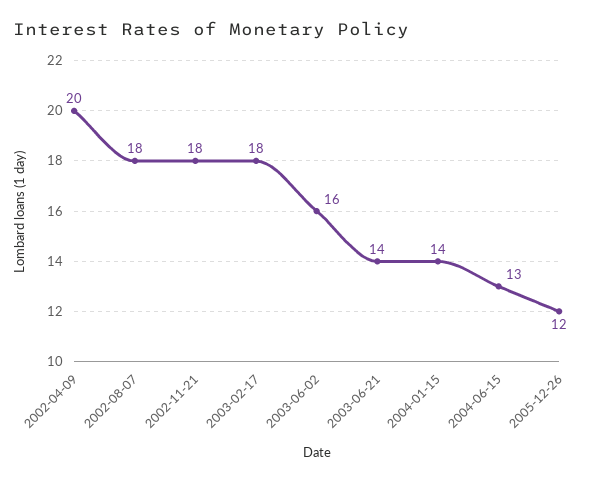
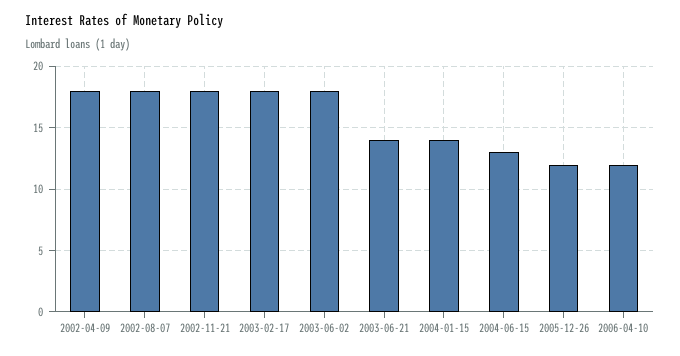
2002-04-09: 20 -> 18
2003-06-02: 16 -> 18
2006-04-10: none -> 12

